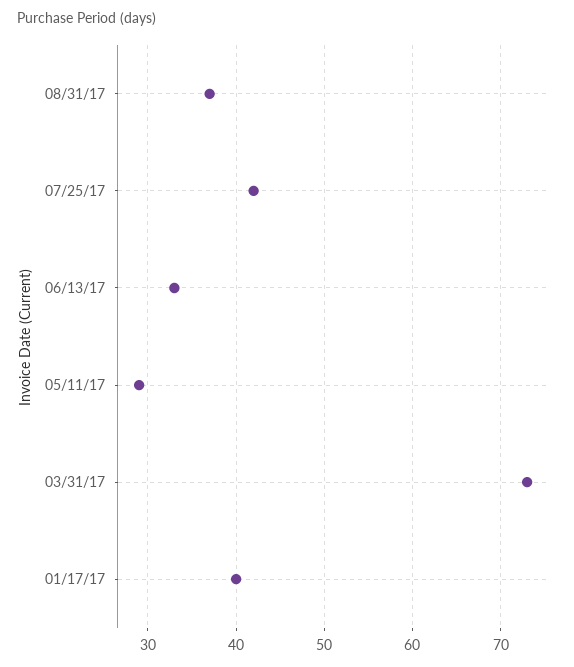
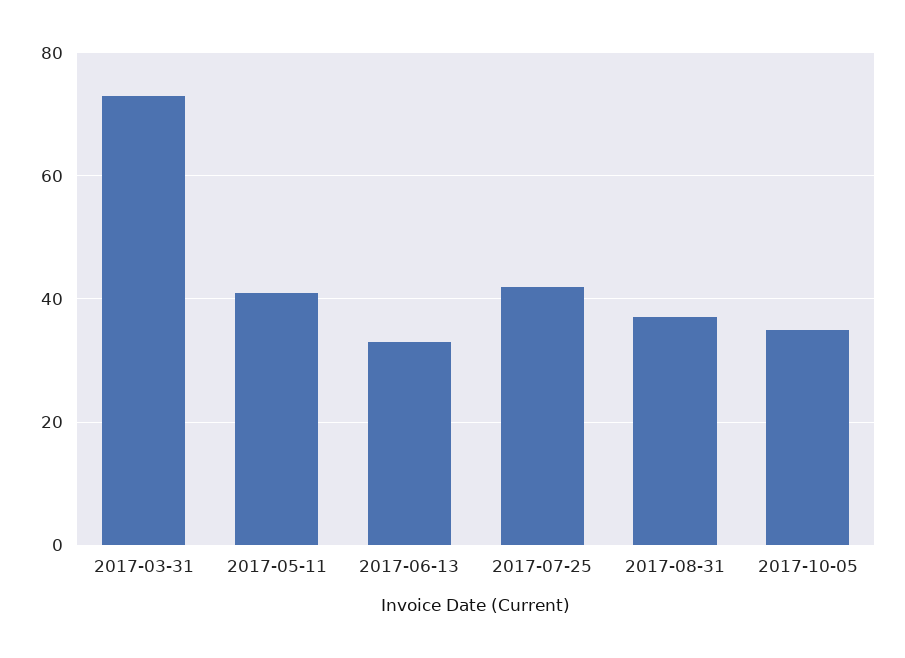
05/11/17: 29 -> 40
01/17/17: 40 -> none
2017-10-05: none -> 35

